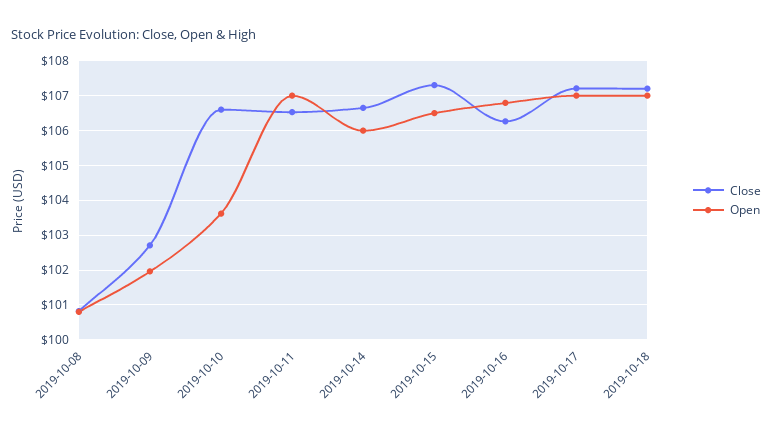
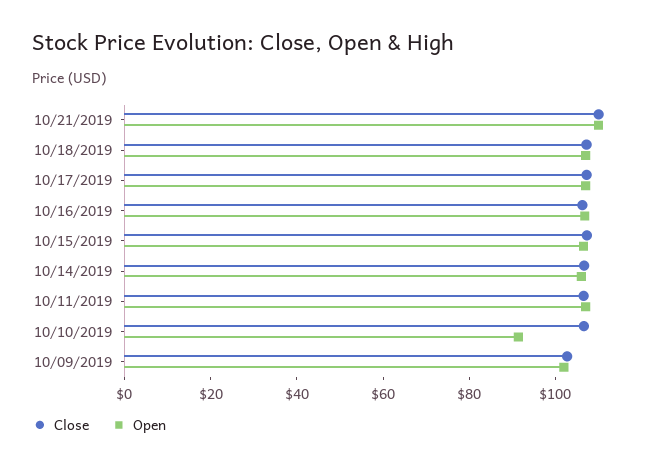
Close, 2019-10-08: 100.8 -> none
Open, 2019-10-08: 100.8 -> none
Open, 2019-10-10: 103.6 -> 90
Close, 10/21/2019: none -> 110
Open, 10/21/2019: none -> 110

